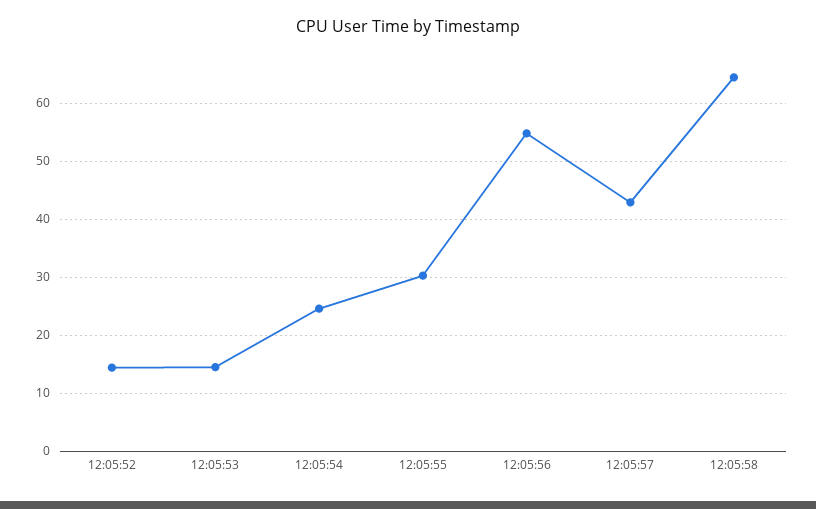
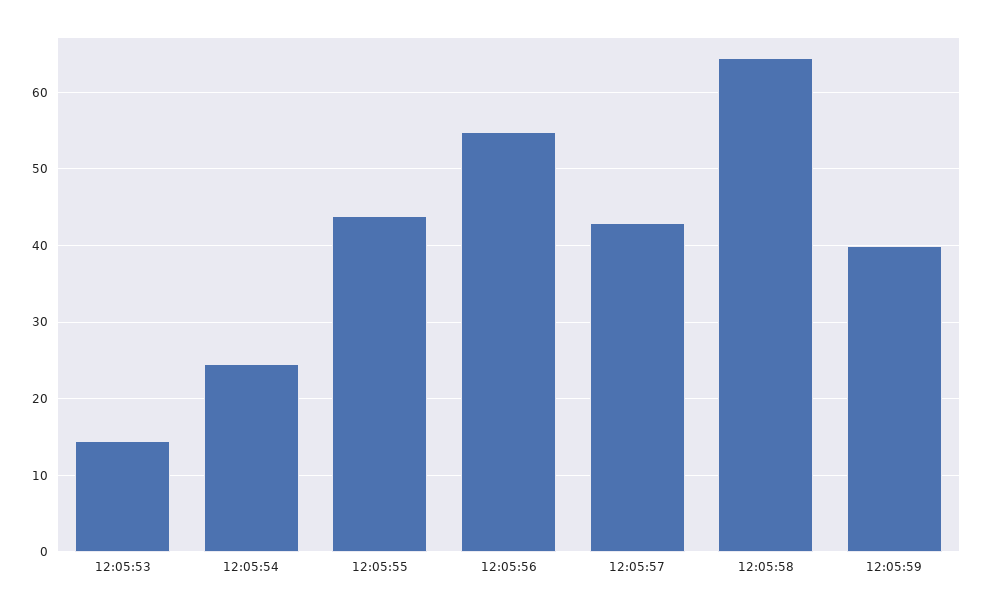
12:05:52: 14 -> none
12:05:55: 30 -> 44
12:05:59: none -> 40

